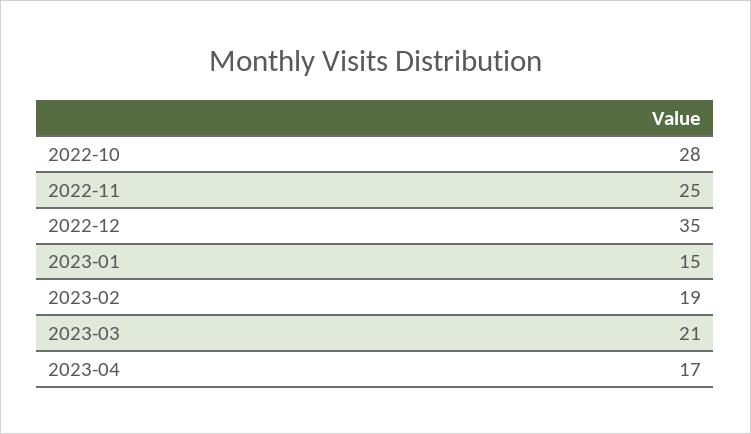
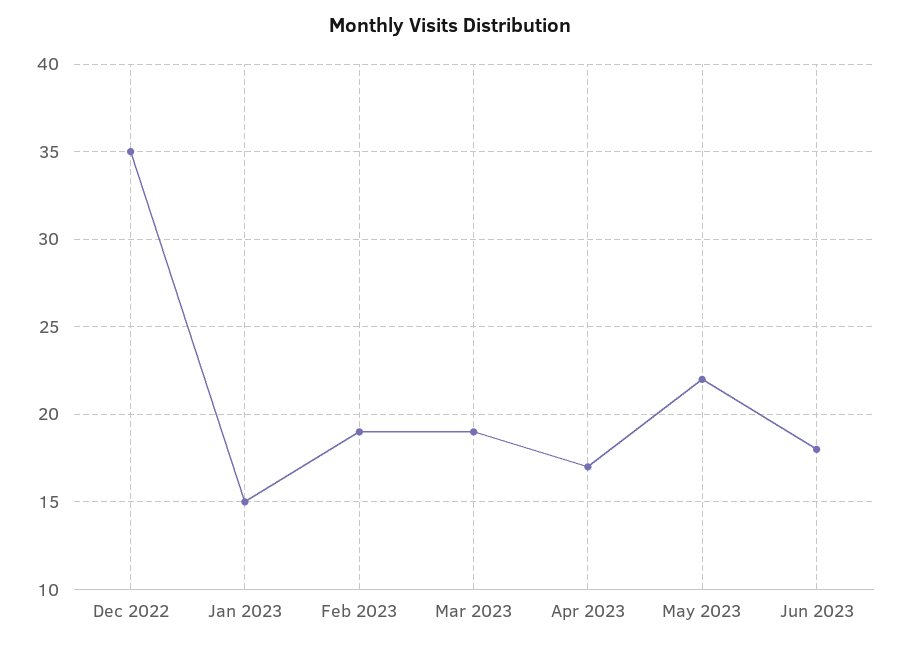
2022-10: 28 -> none
2022-11: 25 -> none
2023-03: 21 -> 19
May 2023: none -> 22
Jun 2023: none -> 18

